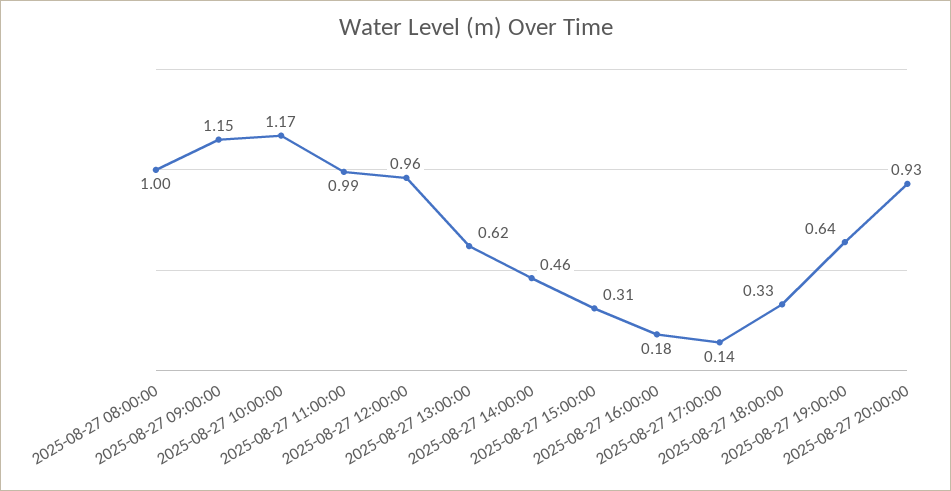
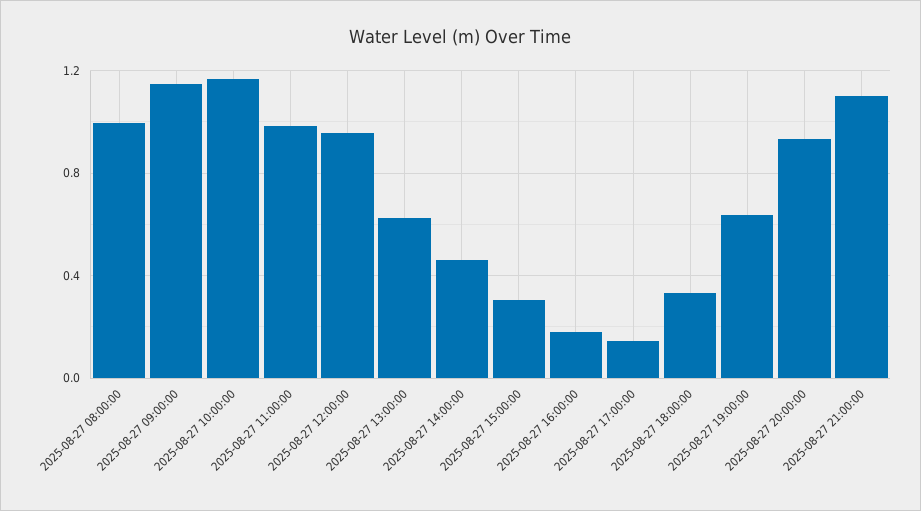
2025-08-27 21:00:00: none -> 1.1

